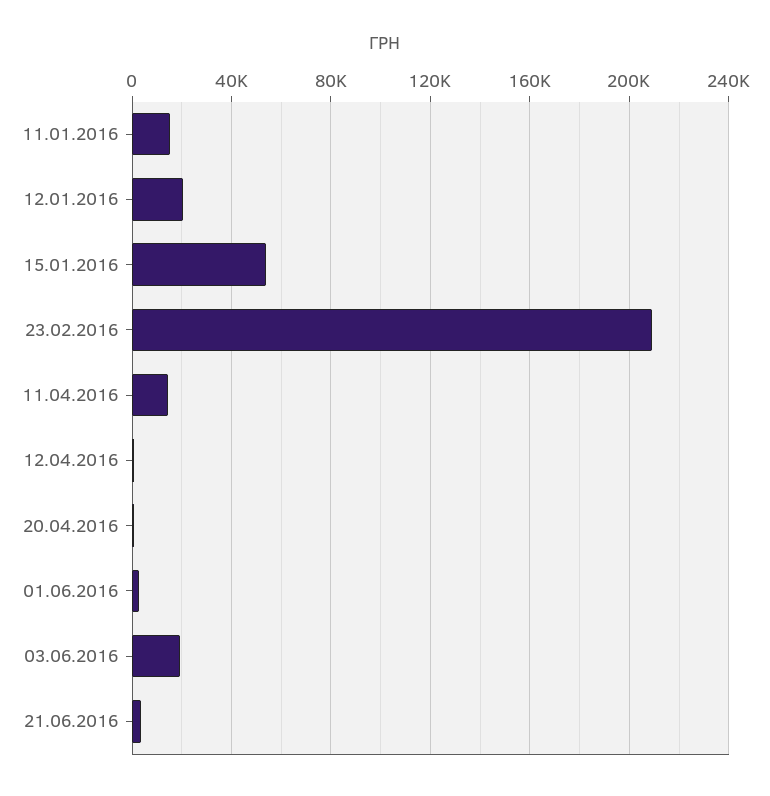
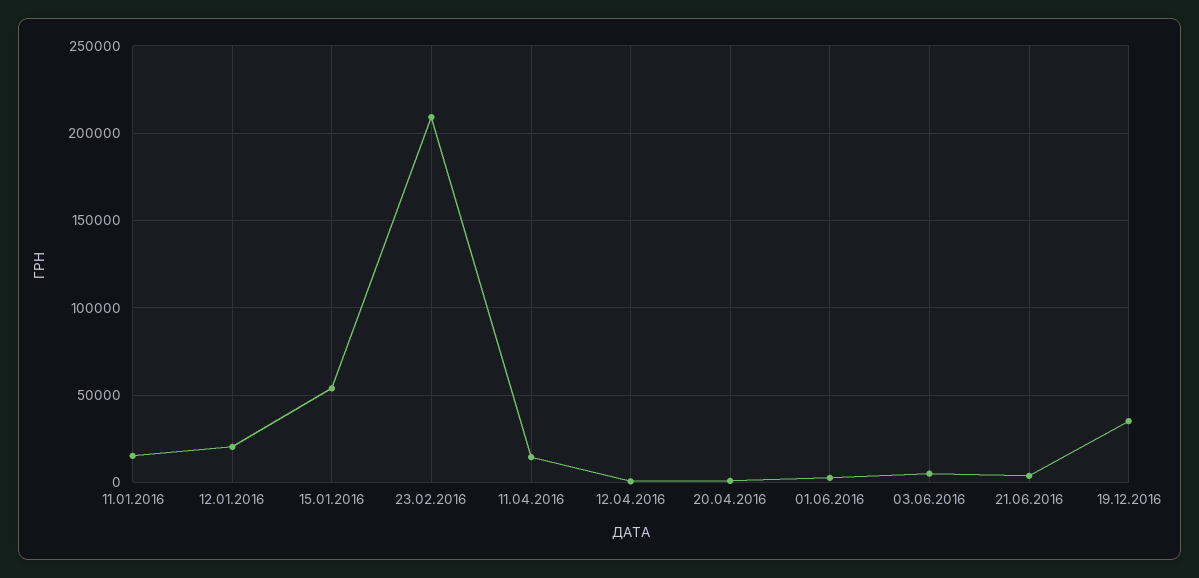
03.06.2016: 20000 -> 5000
19.12.2016: none -> 35000

